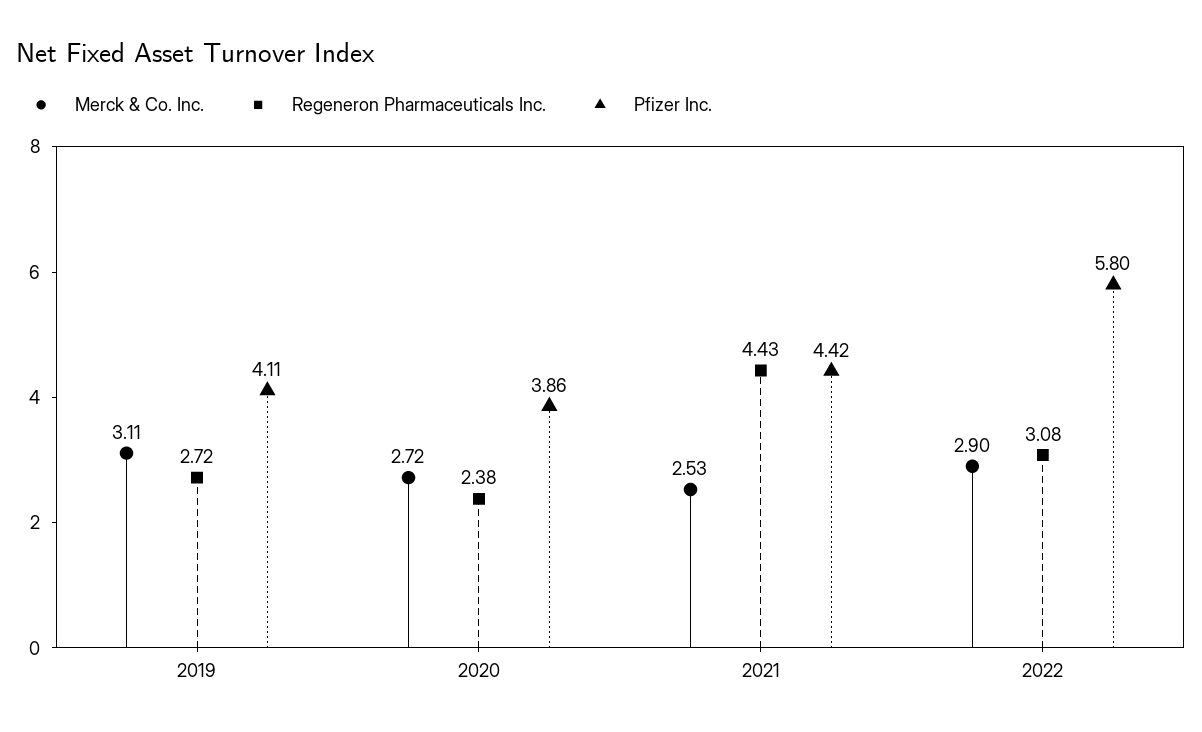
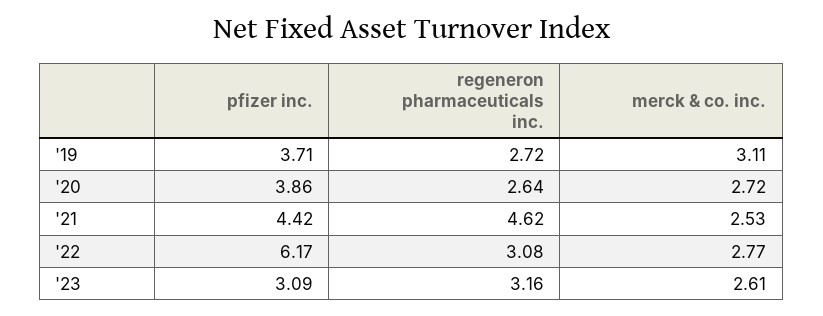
Pfizer Inc., 2019: 4.11 -> 3.71
Regeneron Pharmaceuticals Inc., 2020: 2.38 -> 2.64
Regeneron Pharmaceuticals Inc., 2021: 4.43 -> 4.62
Merck & Co. Inc., 2022: 2.9 -> 2.77
Pfizer Inc., 2022: 5.8 -> 6.17
Pfizer Inc., '23: none -> 3.09
Regeneron Pharmaceuticals Inc., '23: none -> 3.16
Merck & Co. Inc., '23: none -> 2.61

